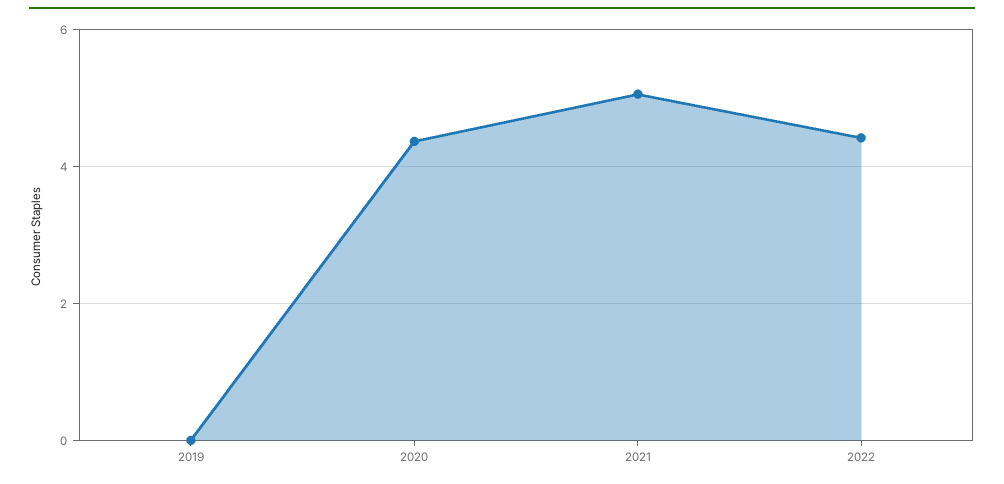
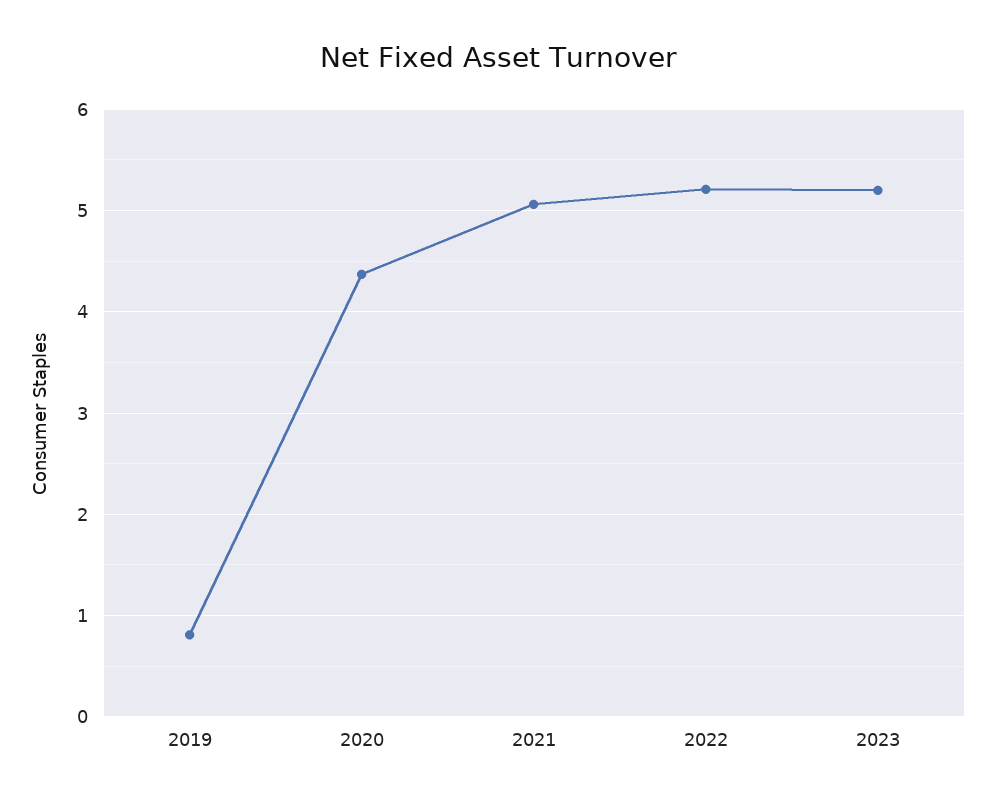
2019: 0 -> 0.8
2022: 4.4 -> 5.2
2023: none -> 5.2

